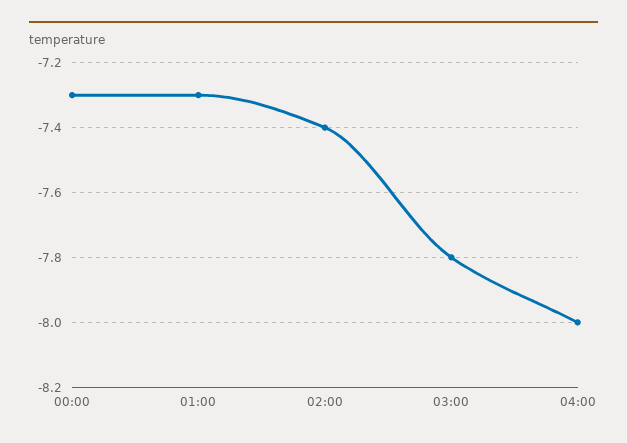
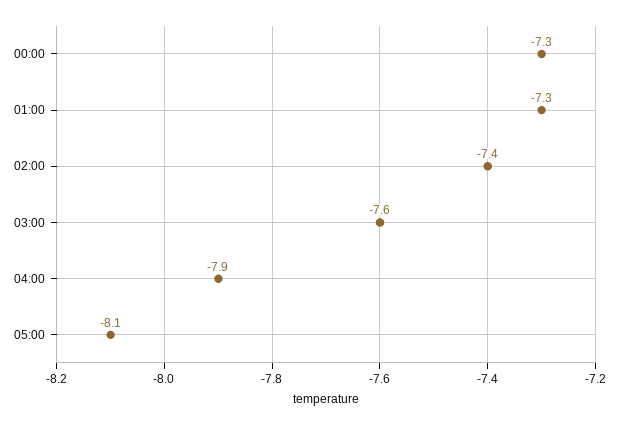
03:00: -7.8 -> -7.6
04:00: -8 -> -7.9
05:00: none -> -8.1

